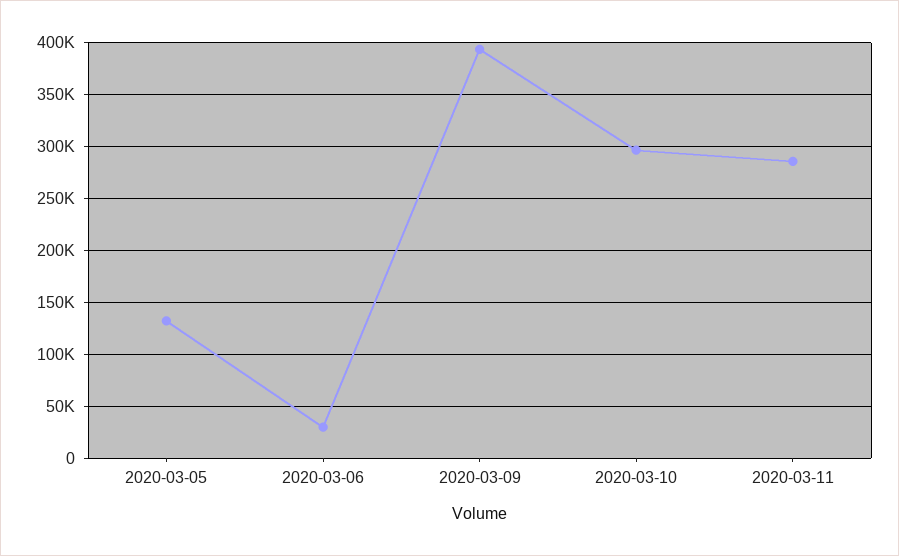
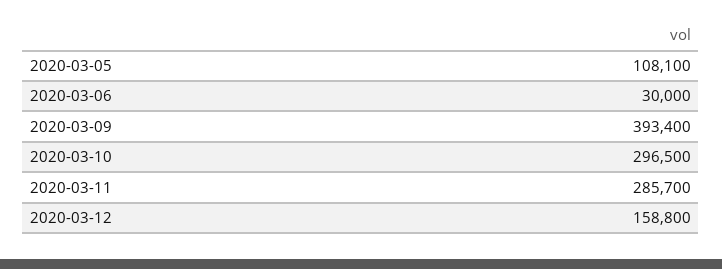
2020-03-05: 130000 -> 108100
2020-03-12: none -> 158800

